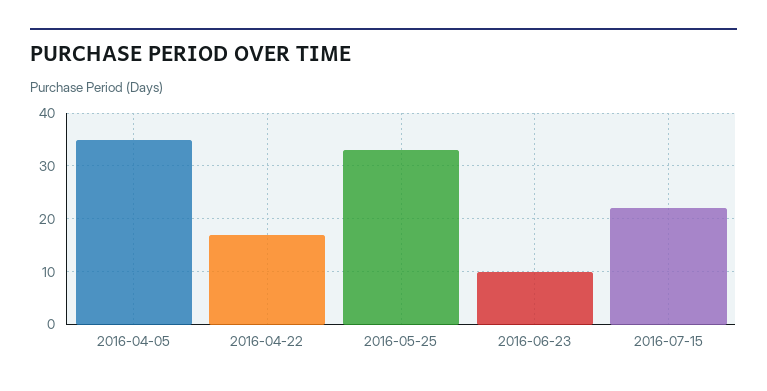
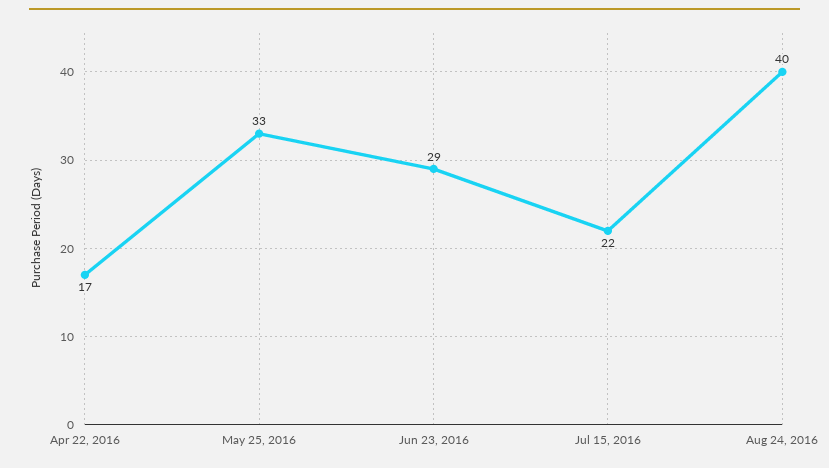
2016-04-05: 35 -> none
2016-06-23: 10 -> 29
Aug 24, 2016: none -> 40

